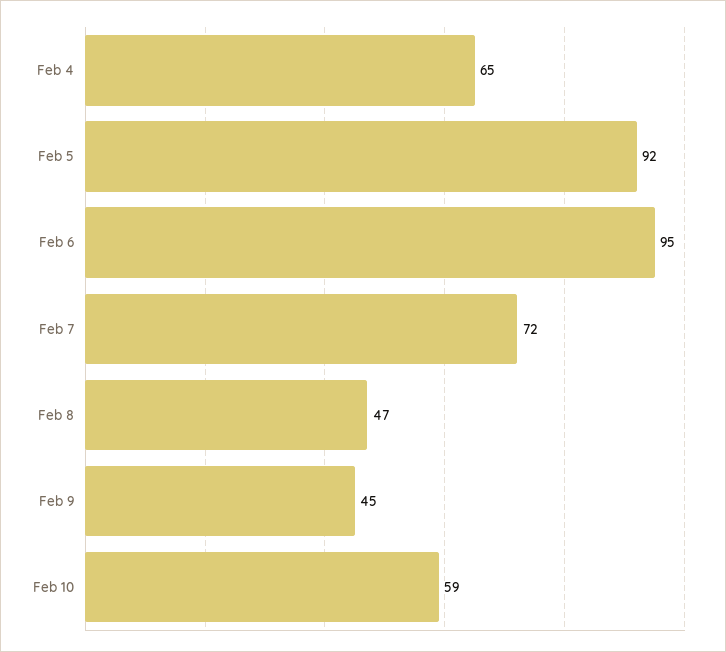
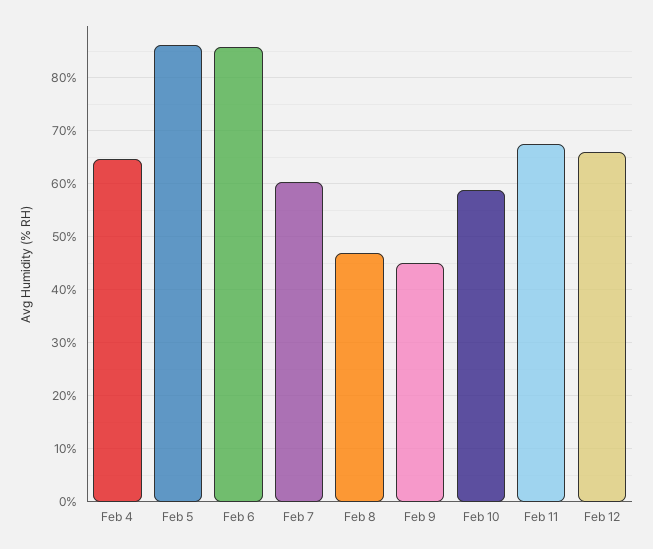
Feb 5: 92 -> 86
Feb 6: 95 -> 86
Feb 7: 72 -> 60
Feb 11: none -> 68
Feb 12: none -> 66

